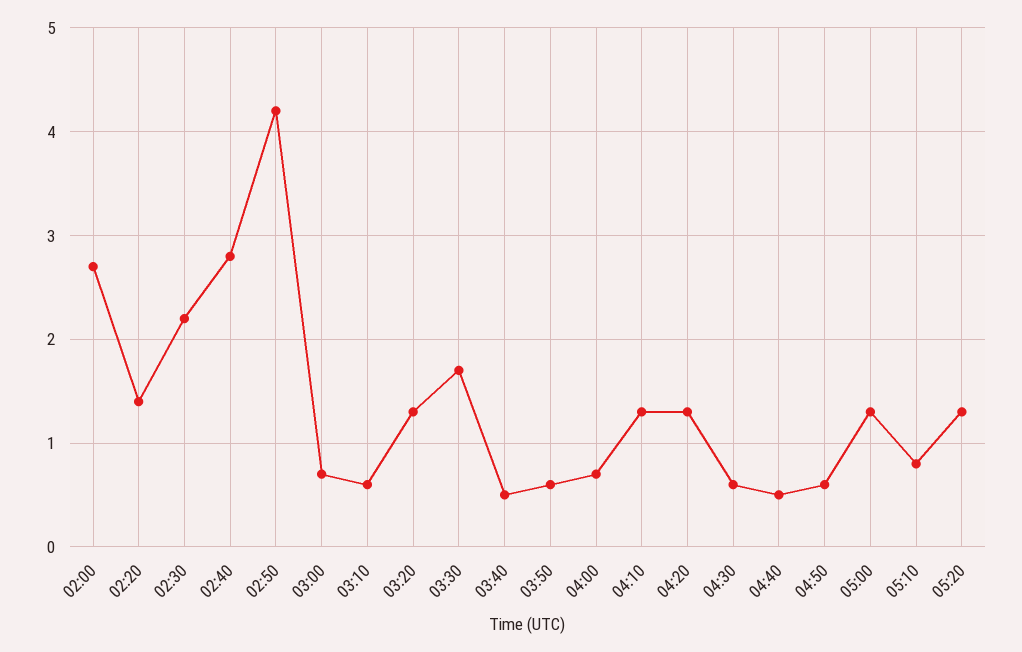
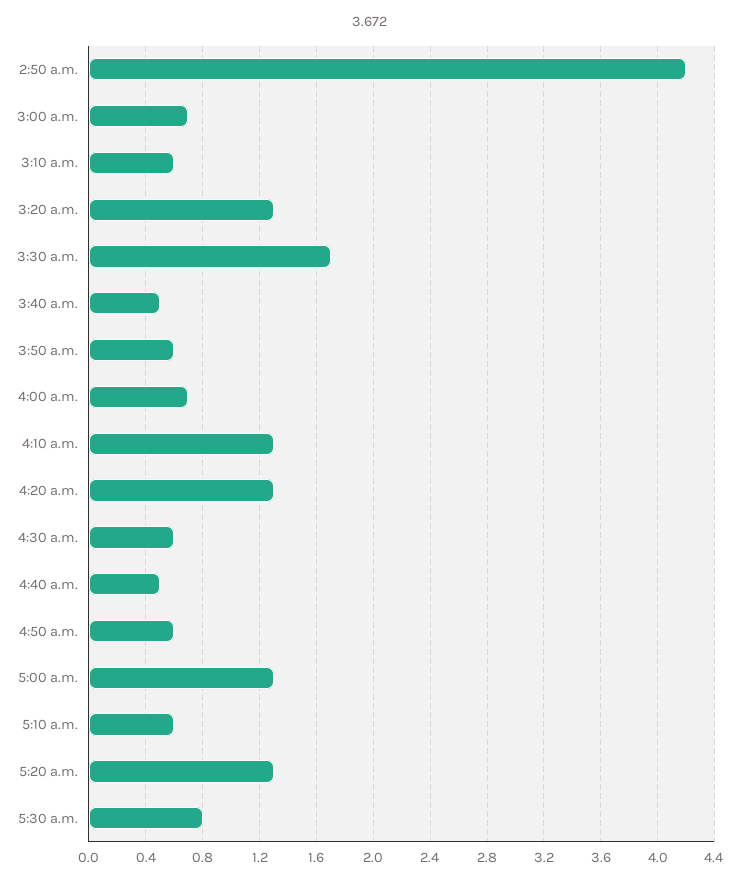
02:00: 2.7 -> none
02:20: 1.4 -> none
02:30: 2.2 -> none
02:40: 2.8 -> none
05:10: 0.8 -> 0.6
5:30 a.m.: none -> 0.8

